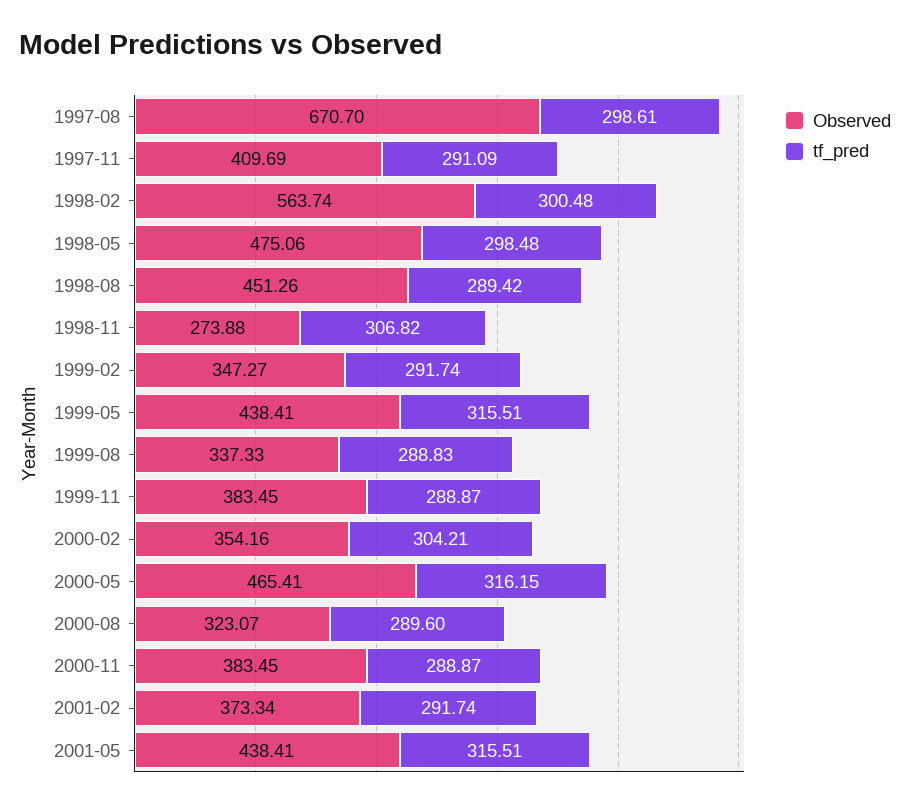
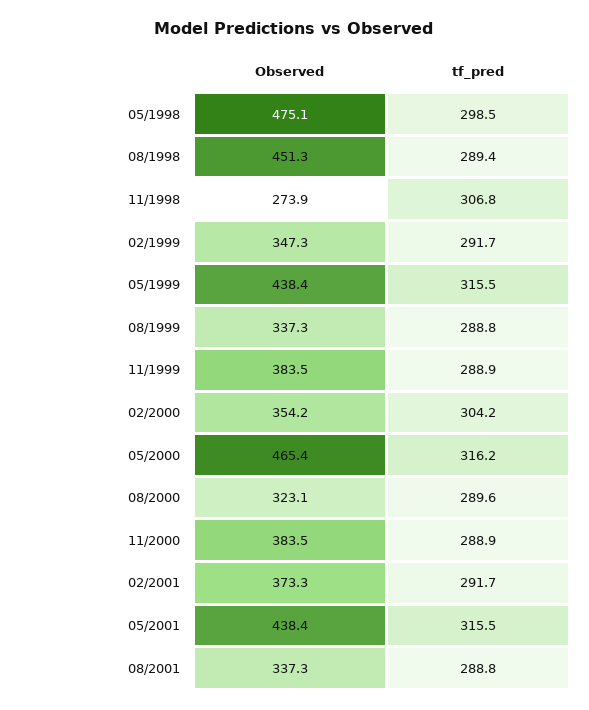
Observed, 1997-08: 670.7 -> none
tf_pred, 1997-08: 298.61 -> none
Observed, 1997-11: 409.69 -> none
tf_pred, 1997-11: 291.09 -> none
Observed, 1998-02: 563.74 -> none
tf_pred, 1998-02: 300.48 -> none
Observed, 08/2001: none -> 337.3
tf_pred, 08/2001: none -> 288.8

